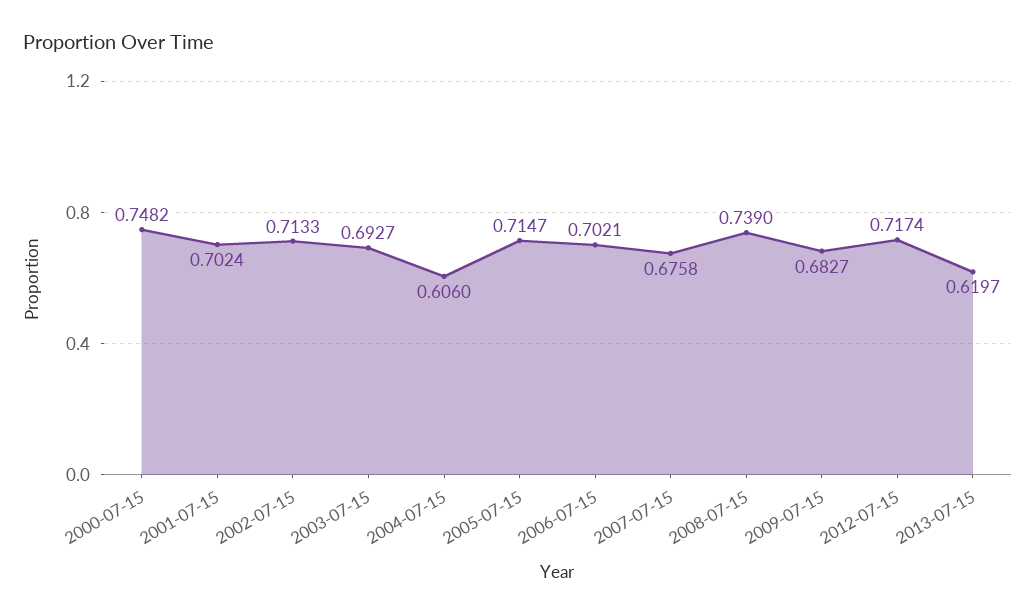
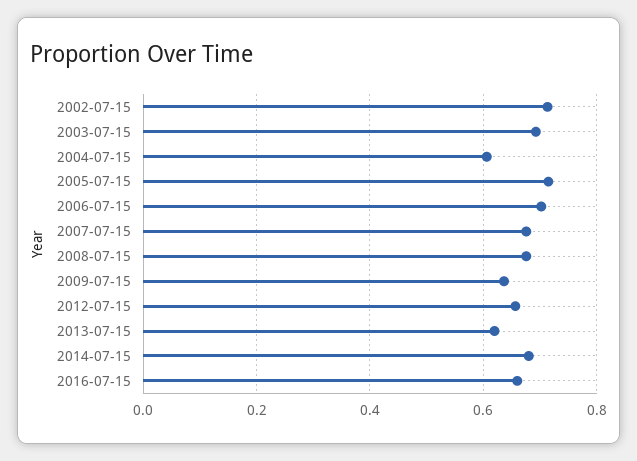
2000-07-15: 0.7482 -> none
2001-07-15: 0.7024 -> none
2008-07-15: 0.739 -> 0.68
2009-07-15: 0.6827 -> 0.64
2012-07-15: 0.7174 -> 0.66
2014-07-15: none -> 0.68
2016-07-15: none -> 0.66

